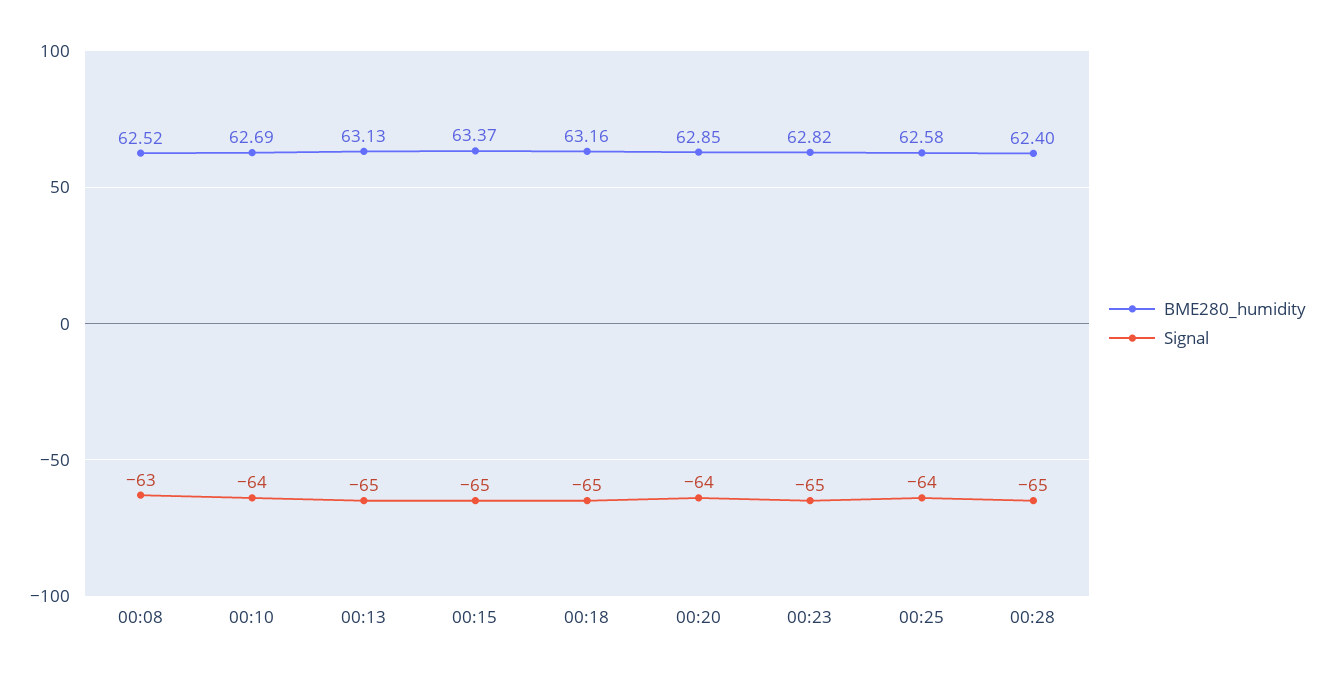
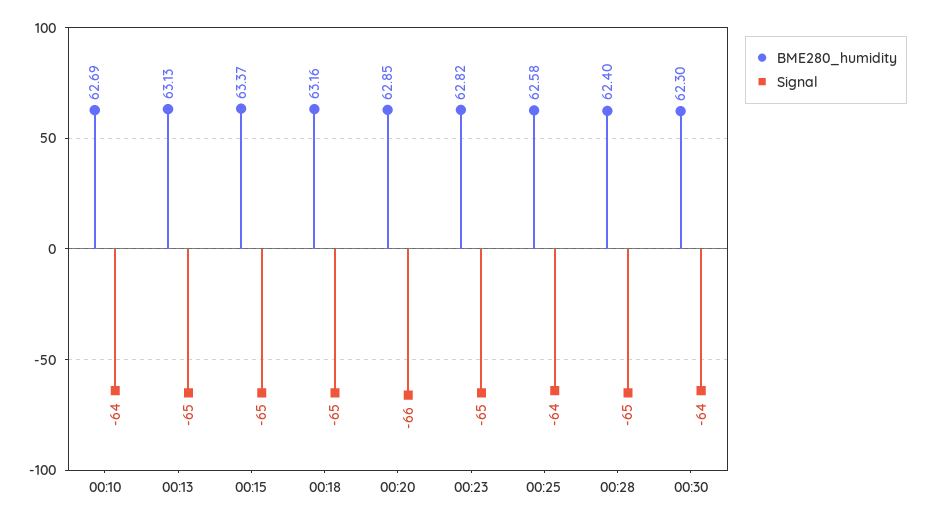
BME280_humidity, 00:08: 62.52 -> none
Signal, 00:08: -63 -> none
Signal, 00:20: -64 -> -66
BME280_humidity, 00:30: none -> 62.3
Signal, 00:30: none -> -64

